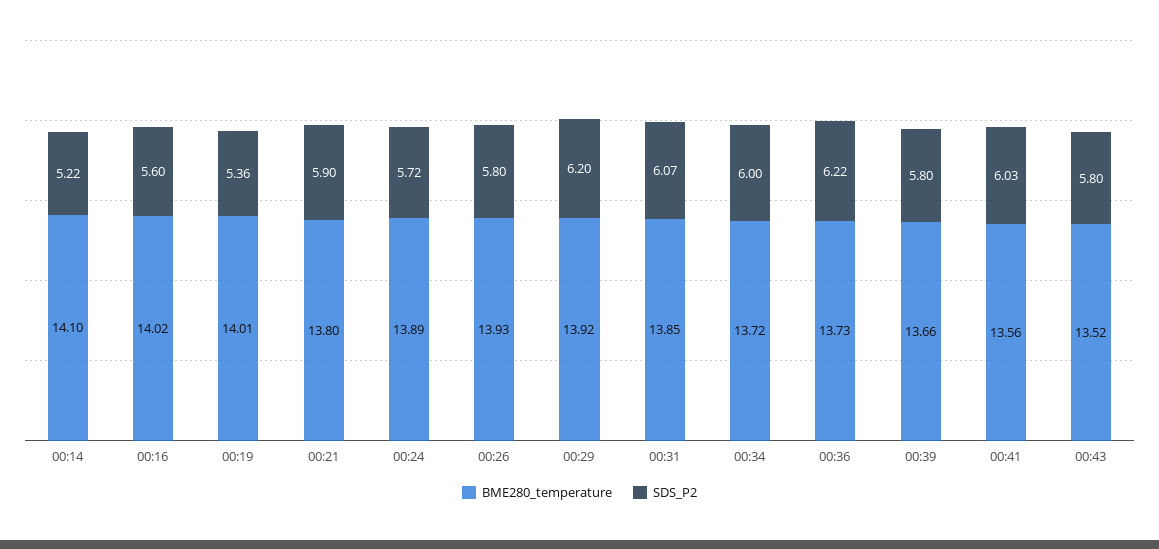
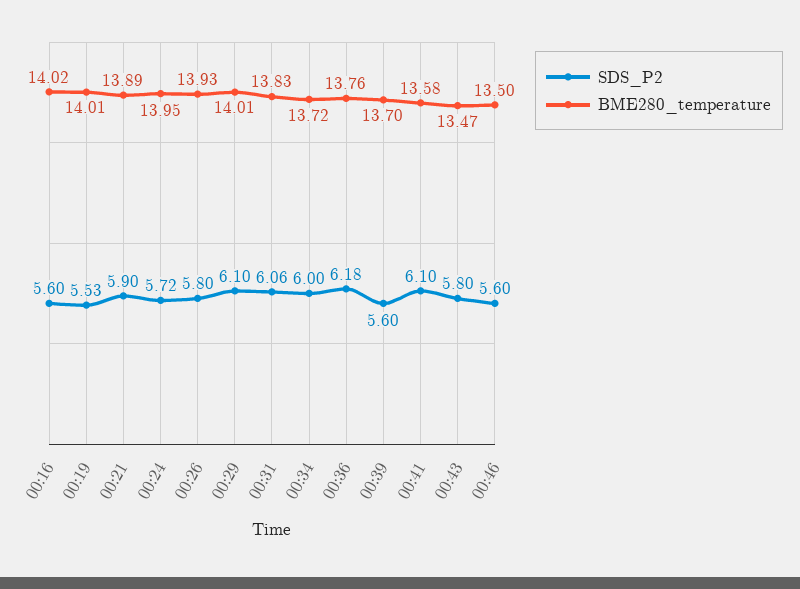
BME280_temperature, 00:14: 14.1 -> none
SDS_P2, 00:14: 5.22 -> none
SDS_P2, 00:19: 5.36 -> 5.53
BME280_temperature, 00:21: 13.8 -> 13.89
BME280_temperature, 00:24: 13.89 -> 13.95
BME280_temperature, 00:29: 13.92 -> 14.01
SDS_P2, 00:29: 6.2 -> 6.1
BME280_temperature, 00:31: 13.85 -> 13.83
SDS_P2, 00:31: 6.07 -> 6.06
BME280_temperature, 00:36: 13.73 -> 13.76
SDS_P2, 00:36: 6.22 -> 6.18
BME280_temperature, 00:39: 13.66 -> 13.7
SDS_P2, 00:39: 5.8 -> 5.6
BME280_temperature, 00:41: 13.56 -> 13.58
SDS_P2, 00:41: 6.03 -> 6.1
BME280_temperature, 00:43: 13.52 -> 13.47
SDS_P2, 00:46: none -> 5.6
BME280_temperature, 00:46: none -> 13.5

